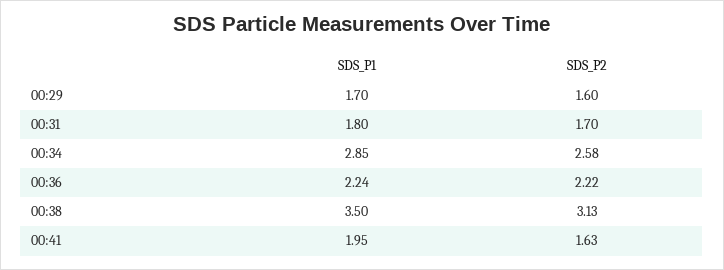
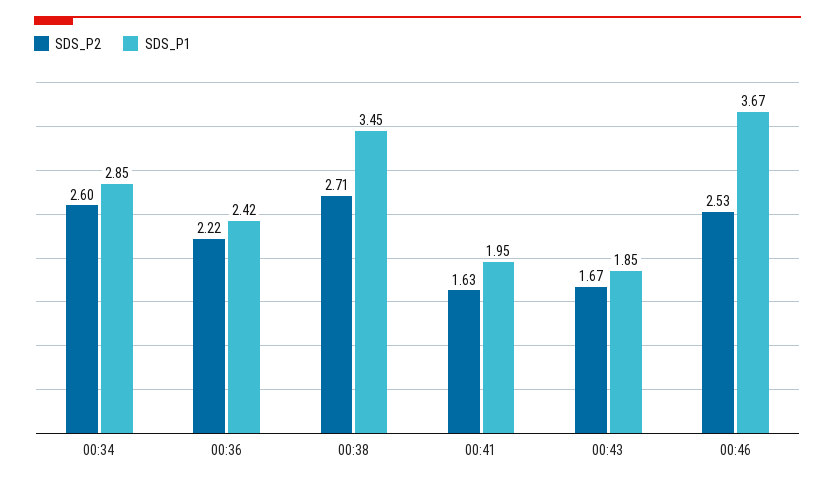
SDS_P1, 00:29: 1.7 -> none
SDS_P2, 00:29: 1.6 -> none
SDS_P1, 00:31: 1.8 -> none
SDS_P2, 00:31: 1.7 -> none
SDS_P2, 00:34: 2.58 -> 2.6
SDS_P1, 00:36: 2.24 -> 2.42
SDS_P1, 00:38: 3.5 -> 3.45
SDS_P2, 00:38: 3.13 -> 2.71
SDS_P2, 00:43: none -> 1.67
SDS_P1, 00:43: none -> 1.85
SDS_P2, 00:46: none -> 2.53
SDS_P1, 00:46: none -> 3.67

